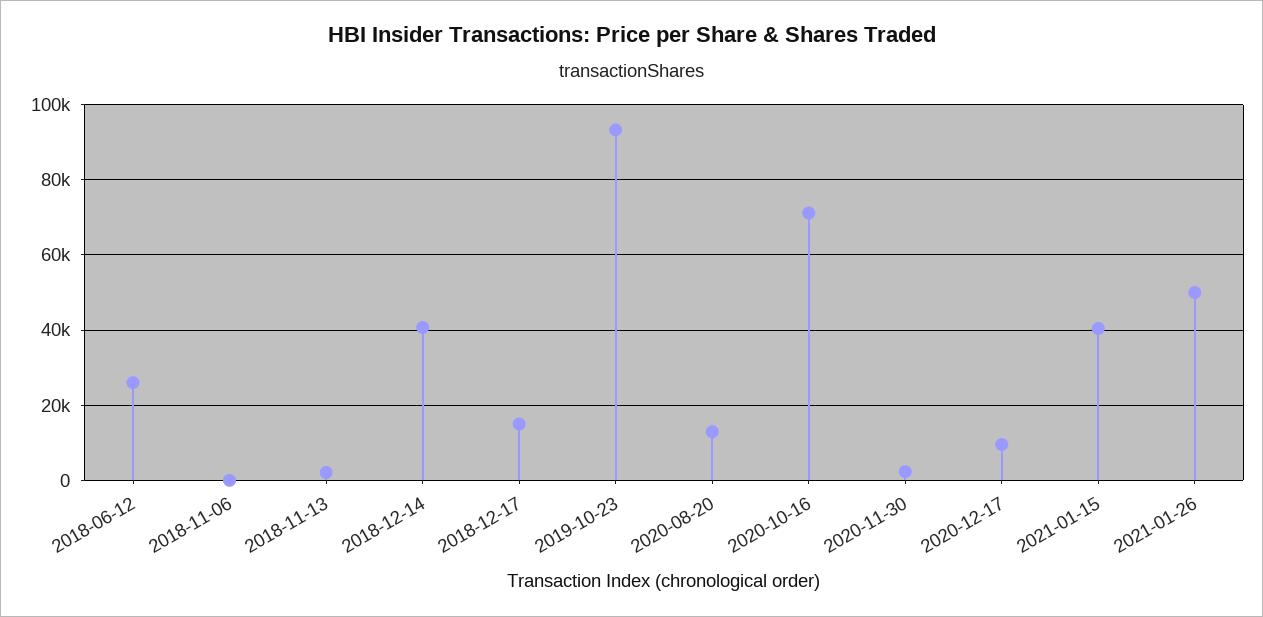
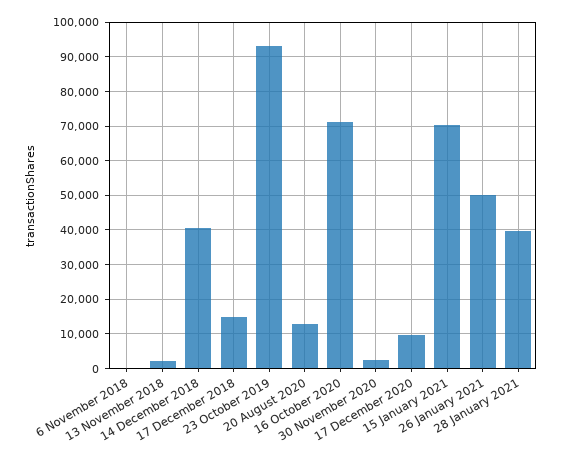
2018-06-12: 26000 -> none
2021-01-15: 40000 -> 70000
28 January 2021: none -> 40000

